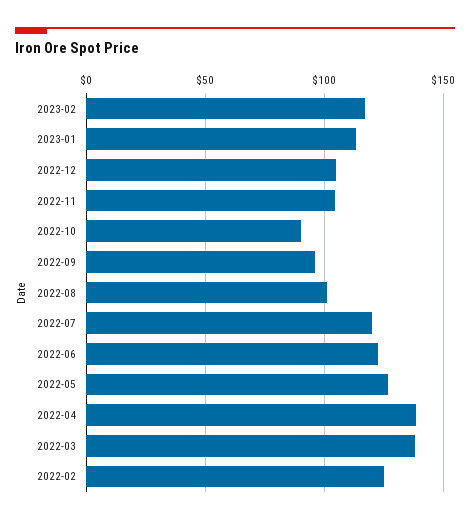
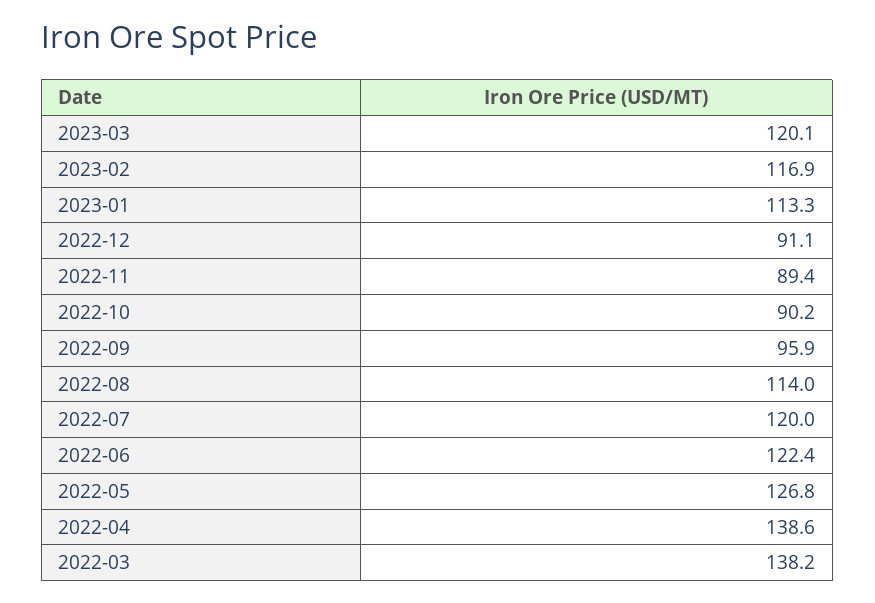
2022-12: 105 -> 91.1
2022-11: 105 -> 89.4
2022-08: 100 -> 114
2022-02: 125 -> none
2023-03: none -> 120.1

